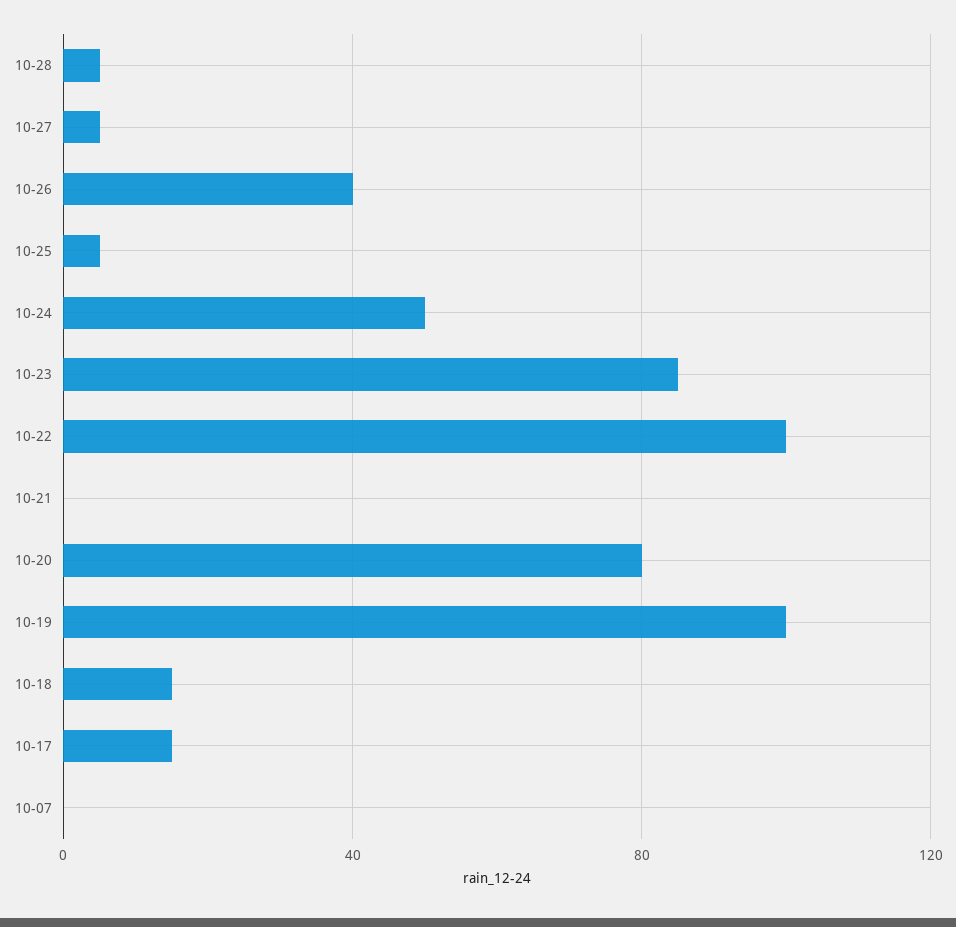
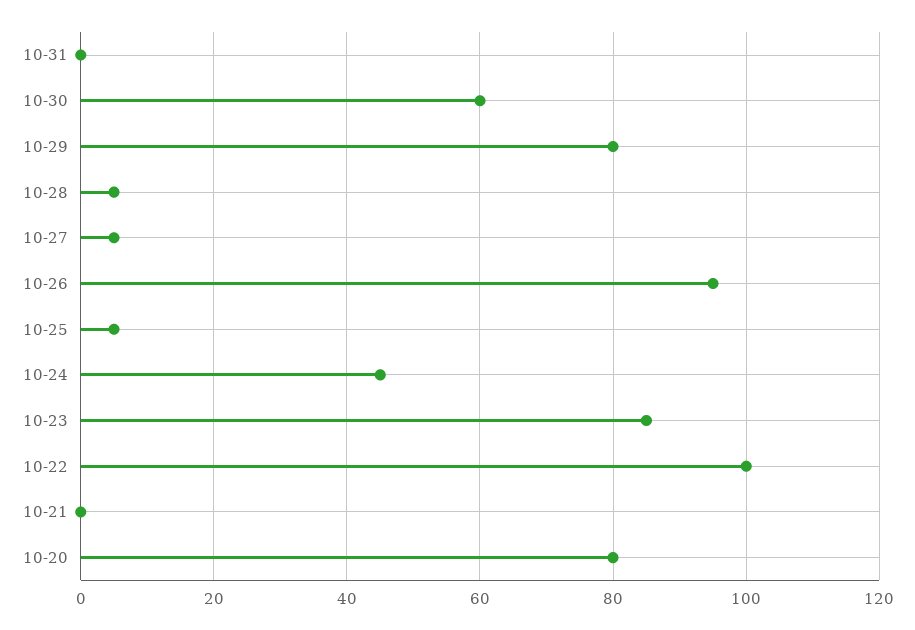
10-26: 40 -> 95
10-24: 50 -> 45
10-19: 100 -> none
10-18: 15 -> none
10-17: 15 -> none
10-07: 0 -> none
10-31: none -> 0
10-30: none -> 60
10-29: none -> 80

